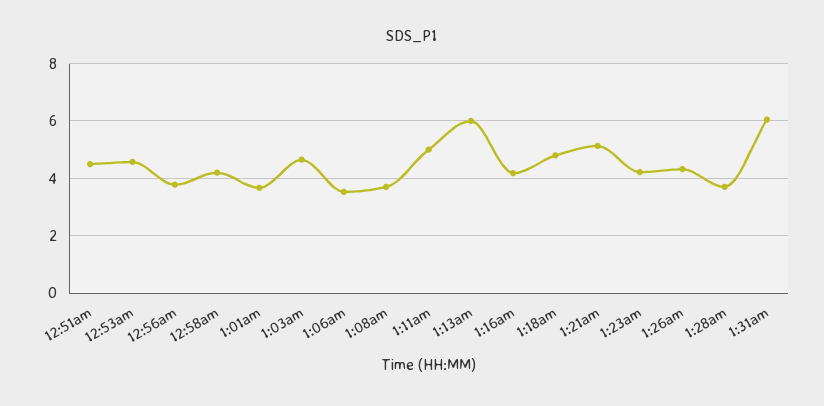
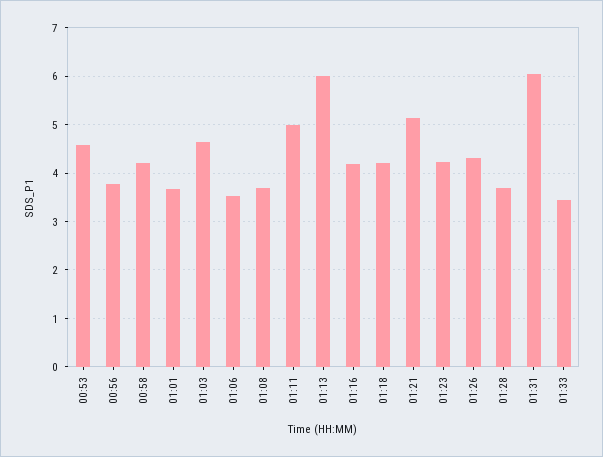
12:51am: 4.5 -> none
1:18am: 4.75 -> 4.2
01:33: none -> 3.4

